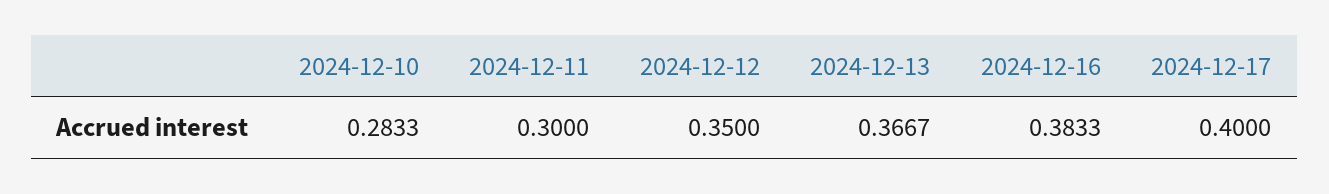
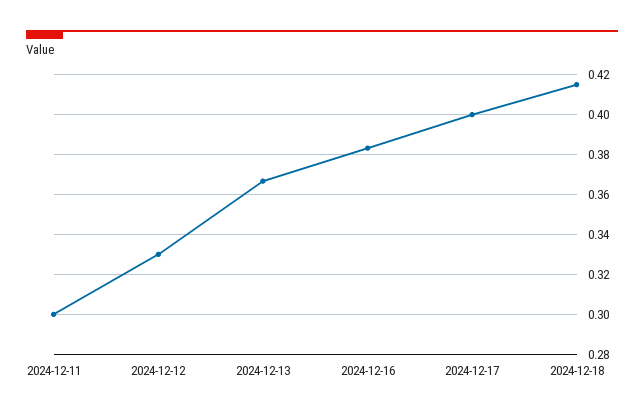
2024-12-10: 0.2833 -> none
2024-12-12: 0.35 -> 0.33
2024-12-18: none -> 0.415

